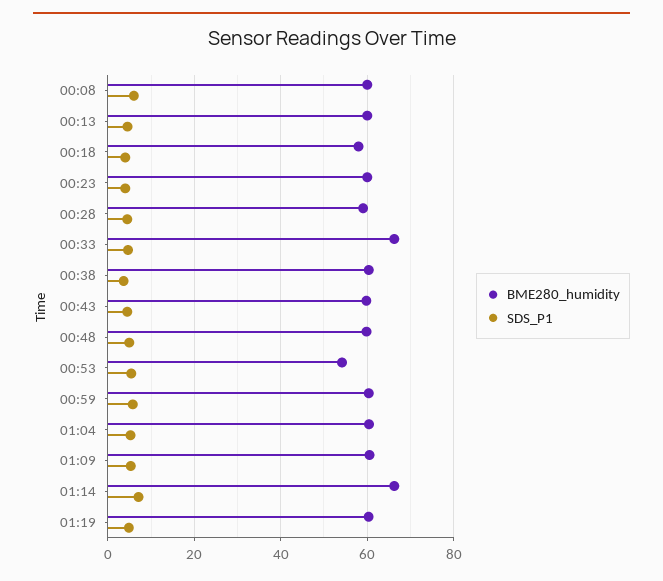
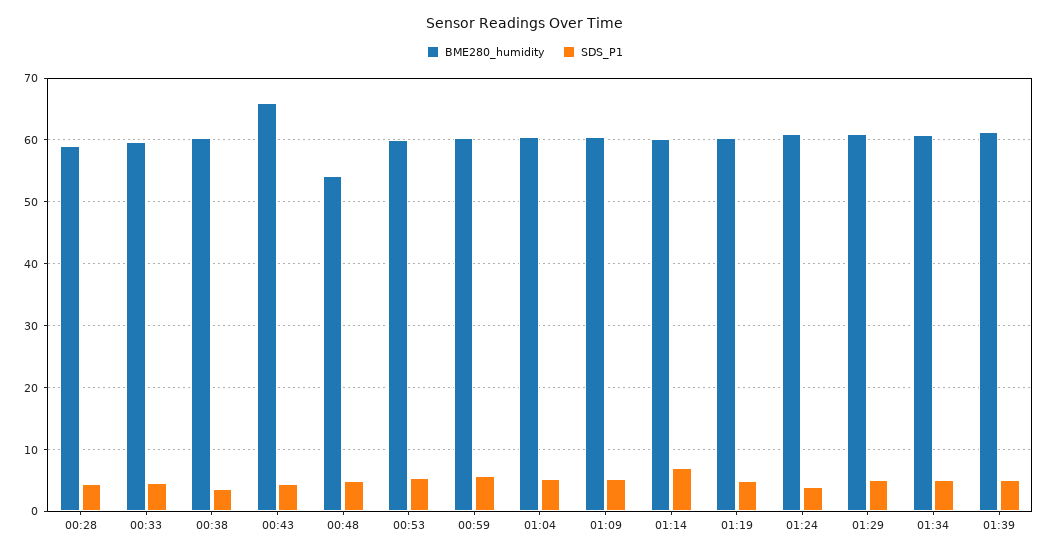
BME280_humidity, 00:08: 60 -> none
SDS_P1, 00:08: 6 -> none
BME280_humidity, 00:13: 60 -> none
SDS_P1, 00:13: 4 -> none
BME280_humidity, 00:18: 58 -> none
SDS_P1, 00:18: 4 -> none
BME280_humidity, 00:23: 60 -> none
SDS_P1, 00:23: 4 -> none
BME280_humidity, 00:33: 66 -> 60
BME280_humidity, 00:43: 60 -> 66
BME280_humidity, 00:48: 60 -> 54
BME280_humidity, 00:53: 54 -> 60
BME280_humidity, 01:14: 66 -> 60
BME280_humidity, 01:24: none -> 61
SDS_P1, 01:24: none -> 4
BME280_humidity, 01:29: none -> 61
SDS_P1, 01:29: none -> 5
BME280_humidity, 01:34: none -> 61
SDS_P1, 01:34: none -> 5
BME280_humidity, 01:39: none -> 61
SDS_P1, 01:39: none -> 5

